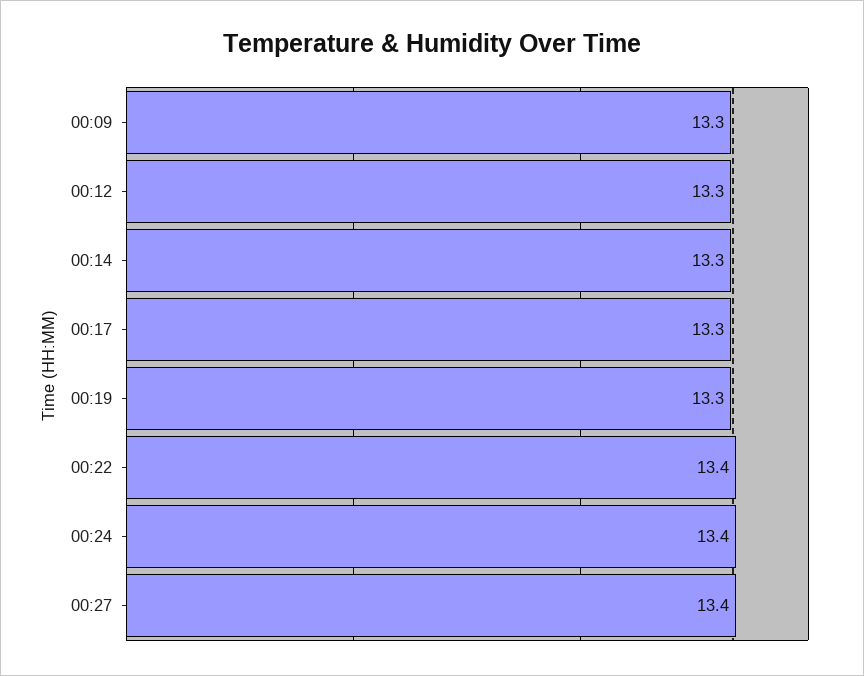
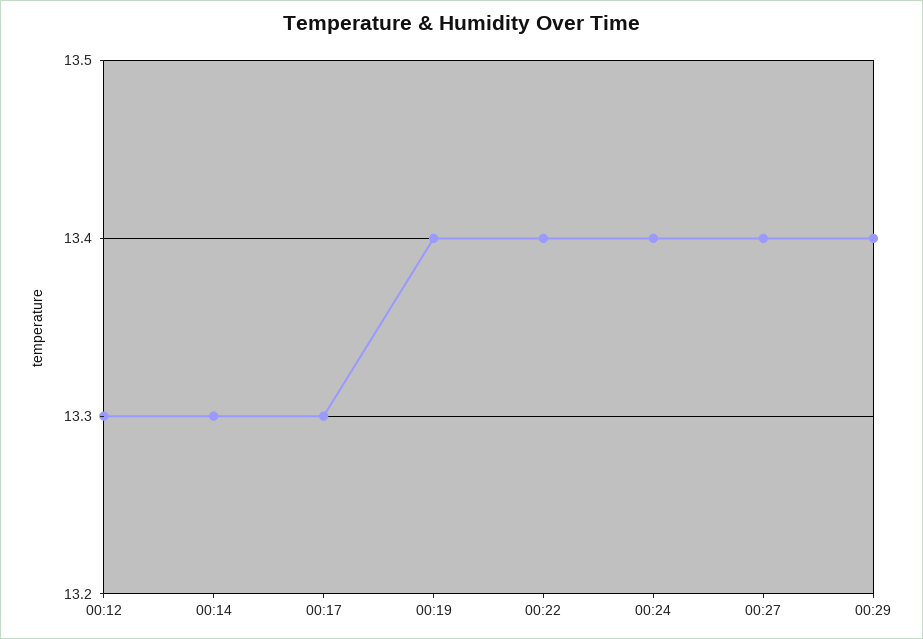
00:09: 13.3 -> none
00:19: 13.3 -> 13.4
00:29: none -> 13.4

